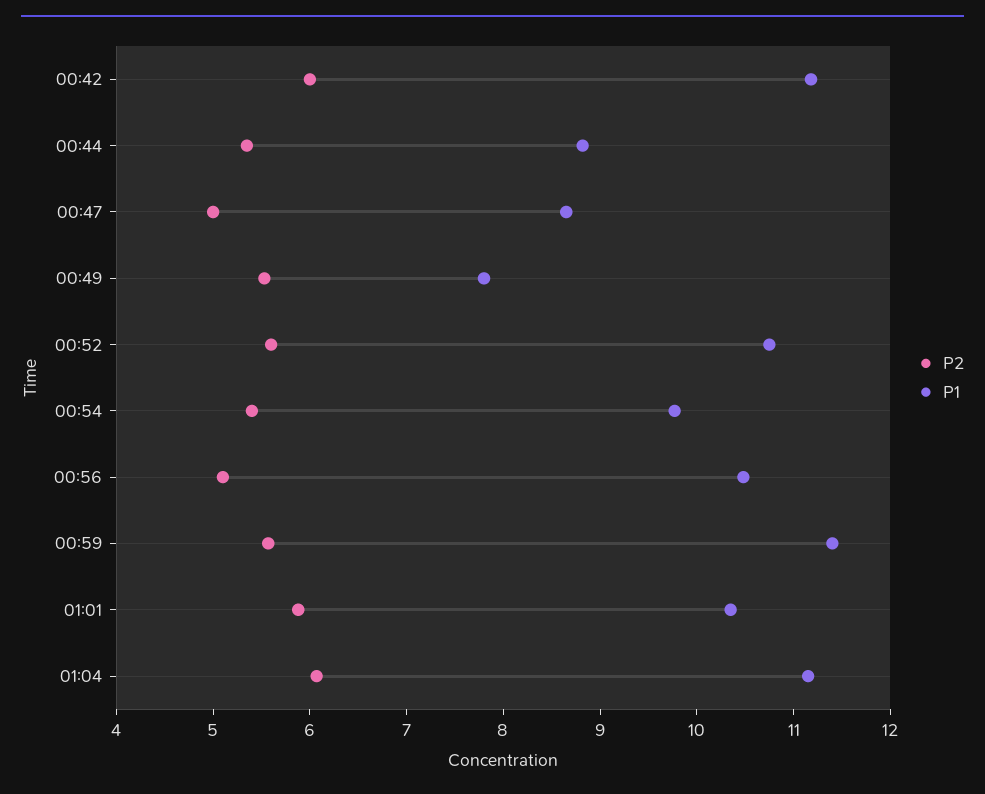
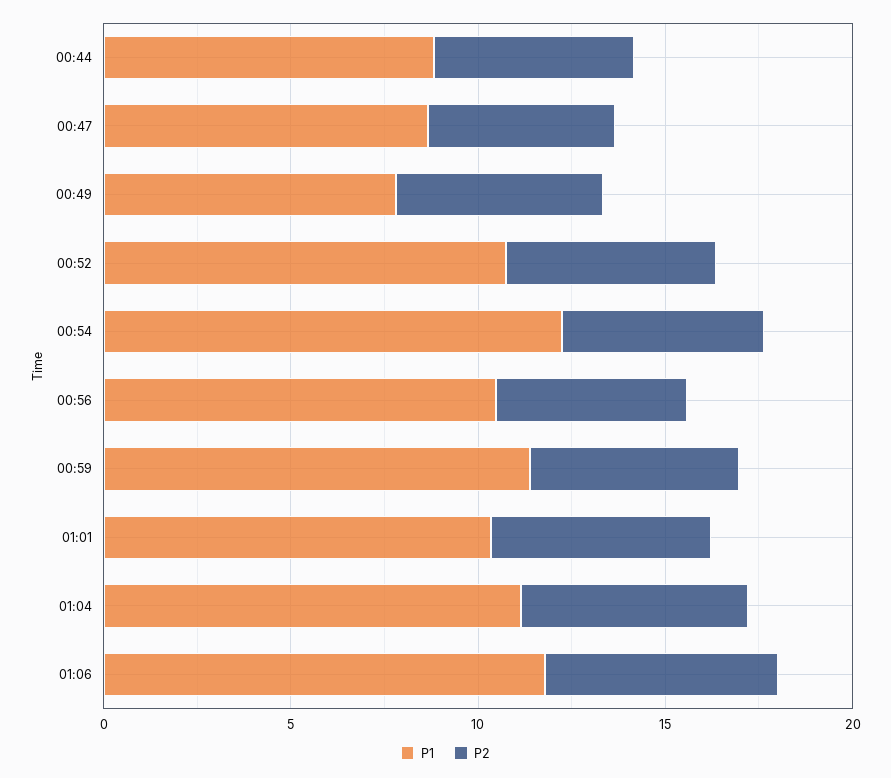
P2, 00:42: 6 -> none
P1, 00:42: 11.2 -> none
P1, 00:54: 9.8 -> 12
P1, 01:06: none -> 12
P2, 01:06: none -> 6

